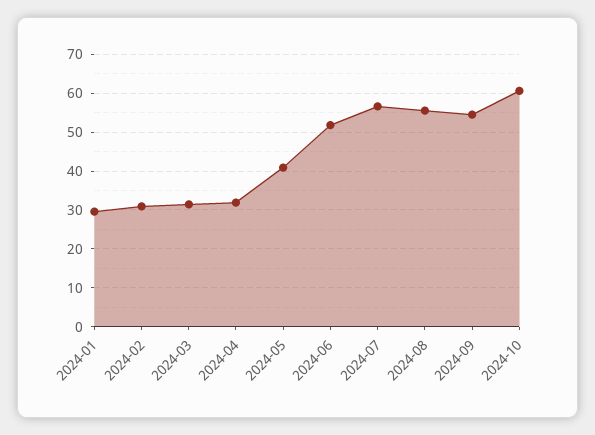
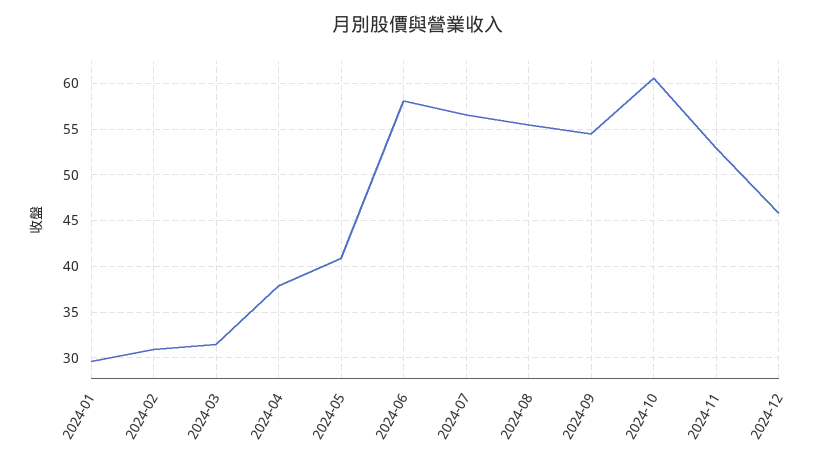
2024-04: 32 -> 38
2024-06: 52 -> 58
2024-11: none -> 53
2024-12: none -> 46

